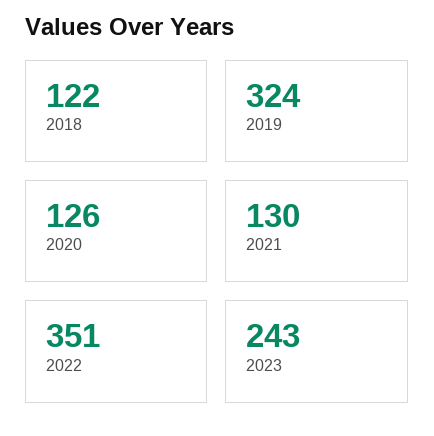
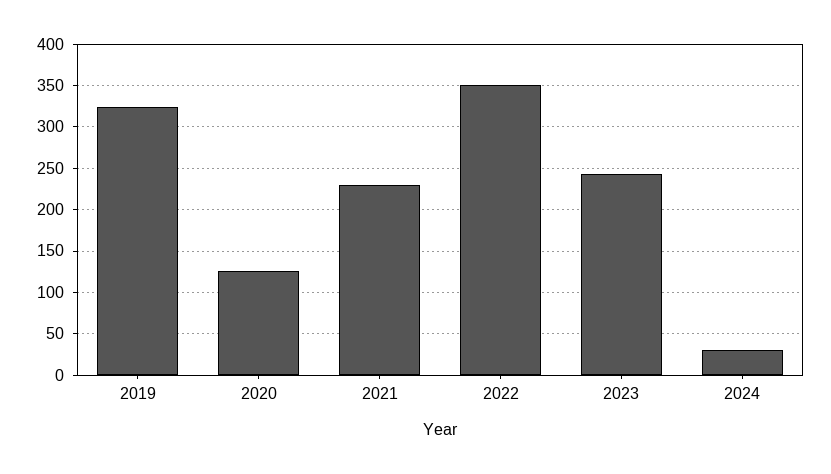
2018: 122 -> none
2021: 130 -> 230
2024: none -> 30

